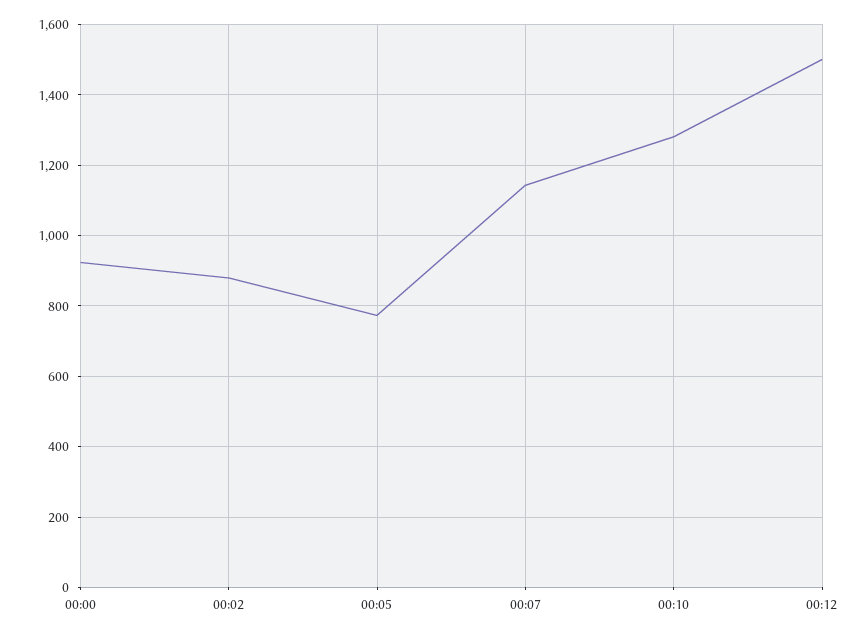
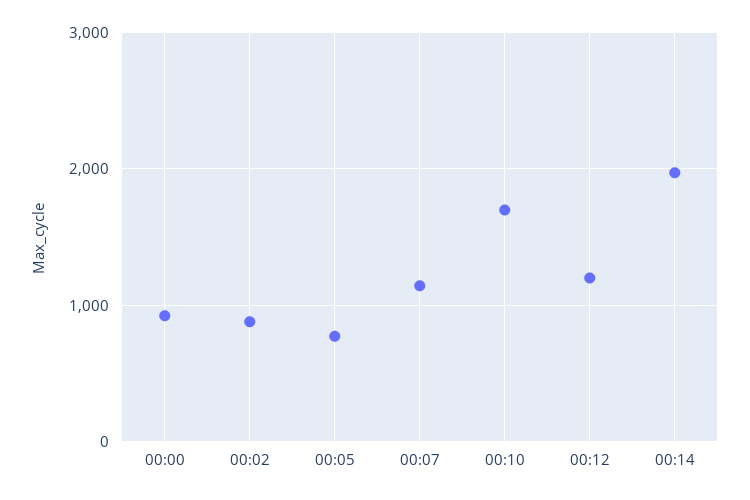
00:10: 1280 -> 1700
00:12: 1500 -> 1200
00:14: none -> 2000

